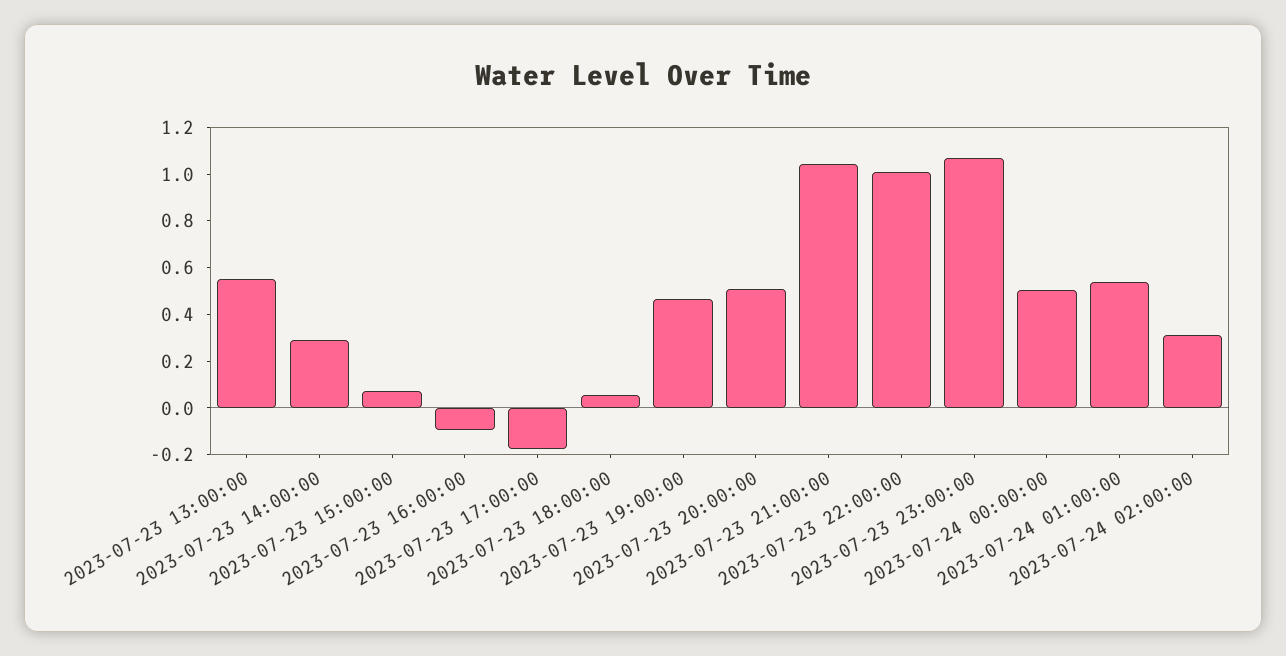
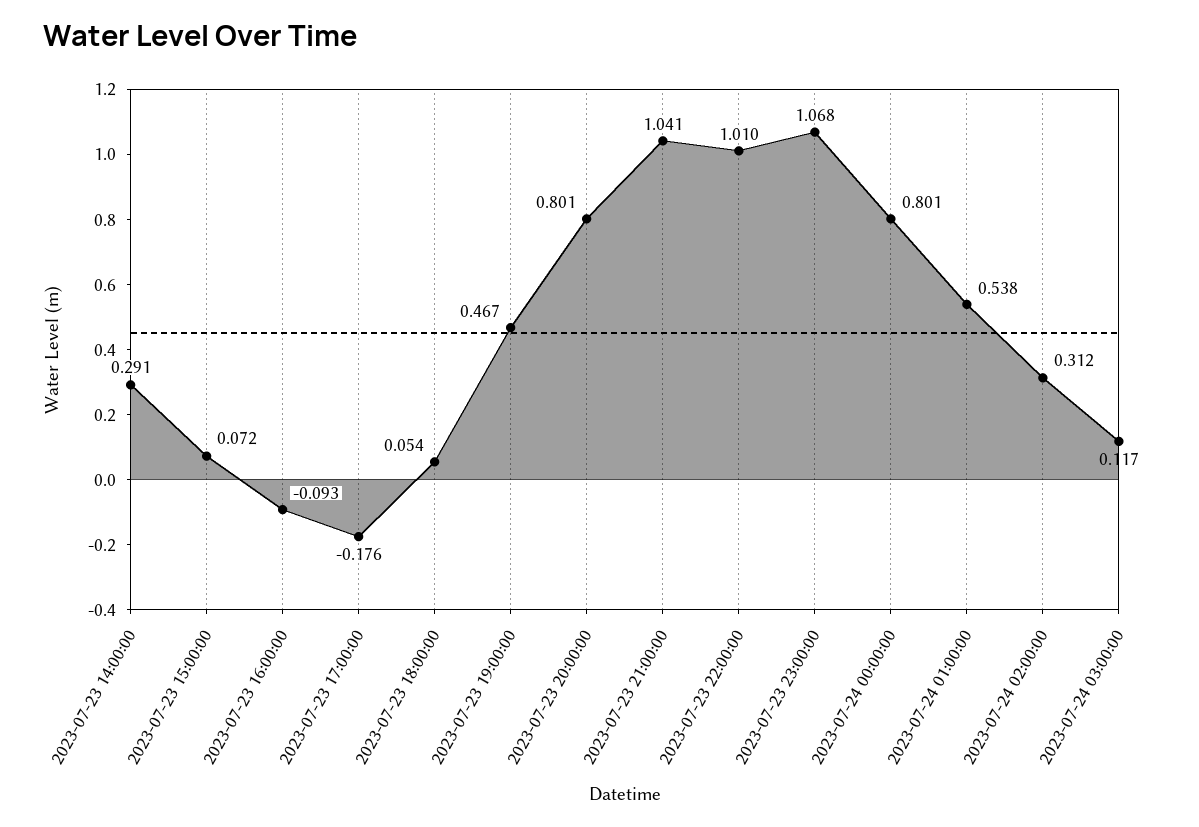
2023-07-23 13:00:00: 0.55 -> none
2023-07-23 20:00:00: 0.5 -> 0.801
2023-07-24 00:00:00: 0.5 -> 0.801
2023-07-24 03:00:00: none -> 0.117

